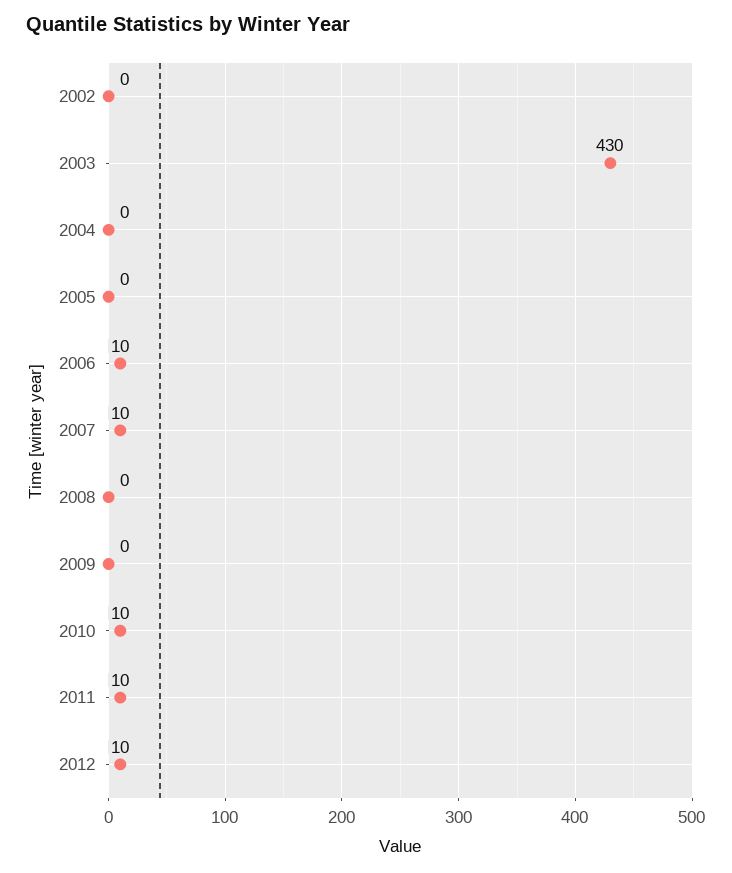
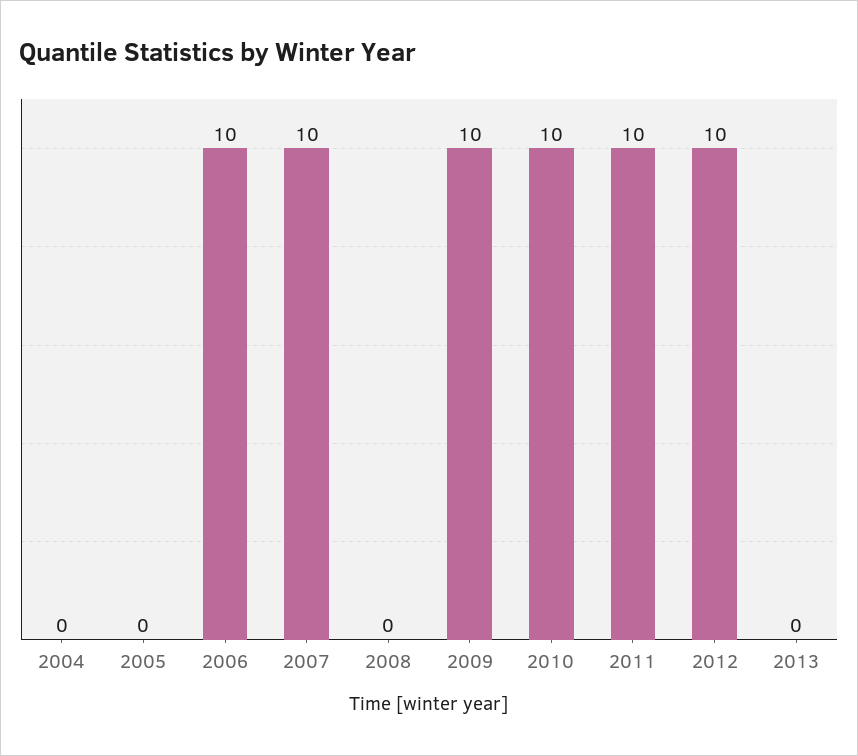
2002: 0 -> none
2003: 430 -> none
2009: 0 -> 10
2013: none -> 0

